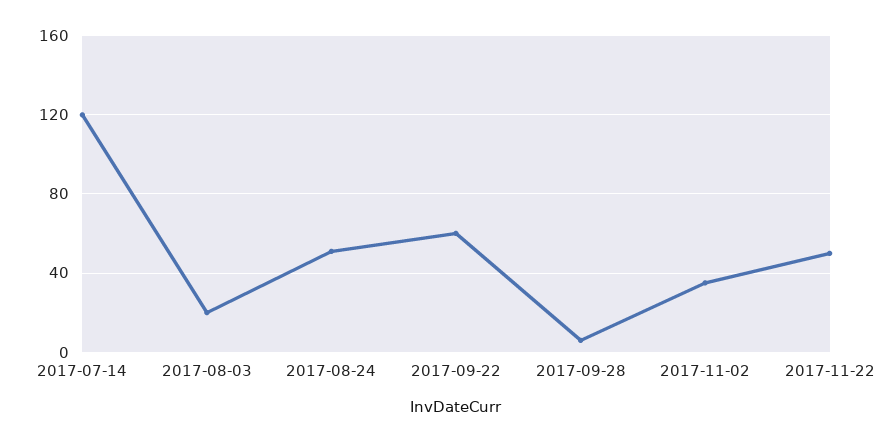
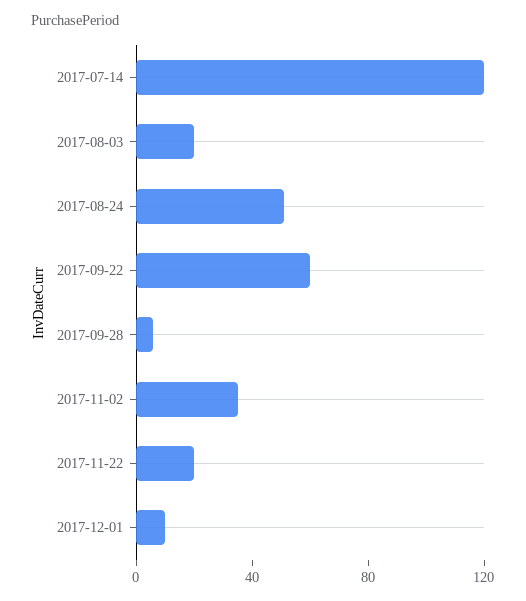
2017-11-22: 50 -> 20
2017-12-01: none -> 10

